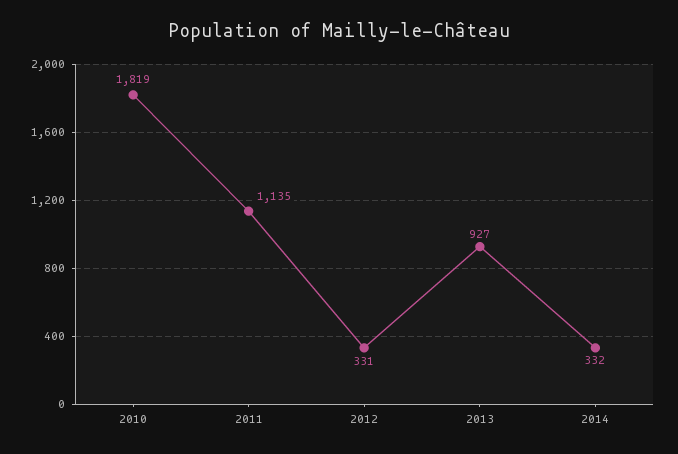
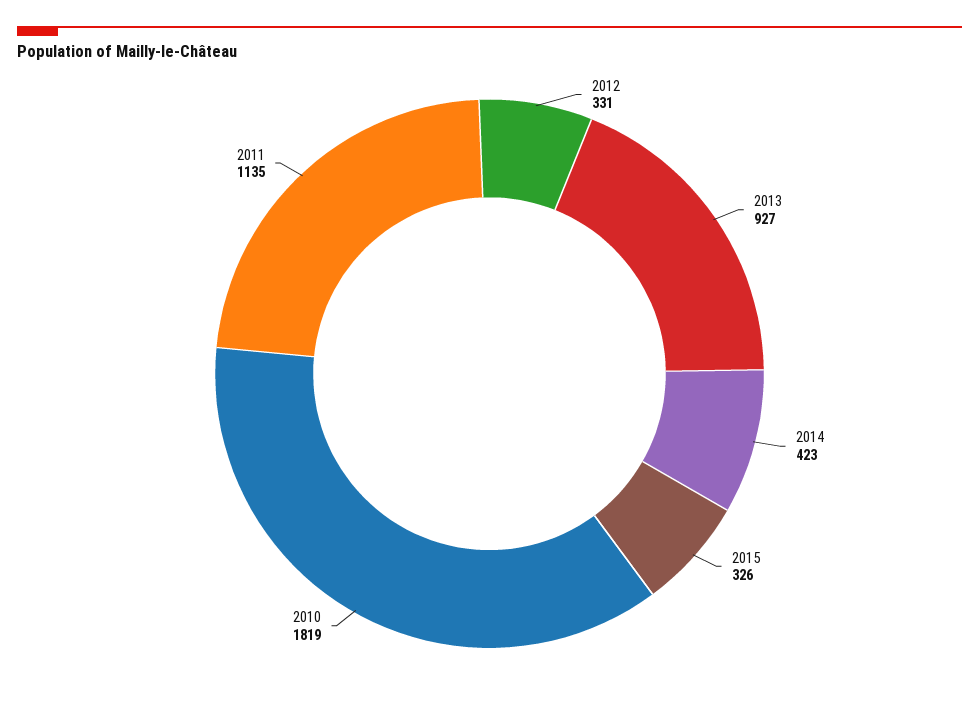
2014: 332 -> 423
2015: none -> 326

